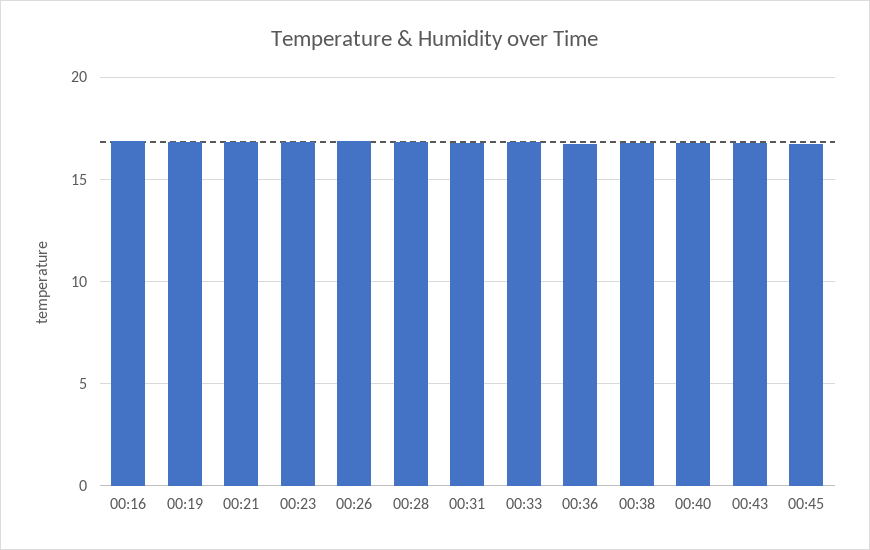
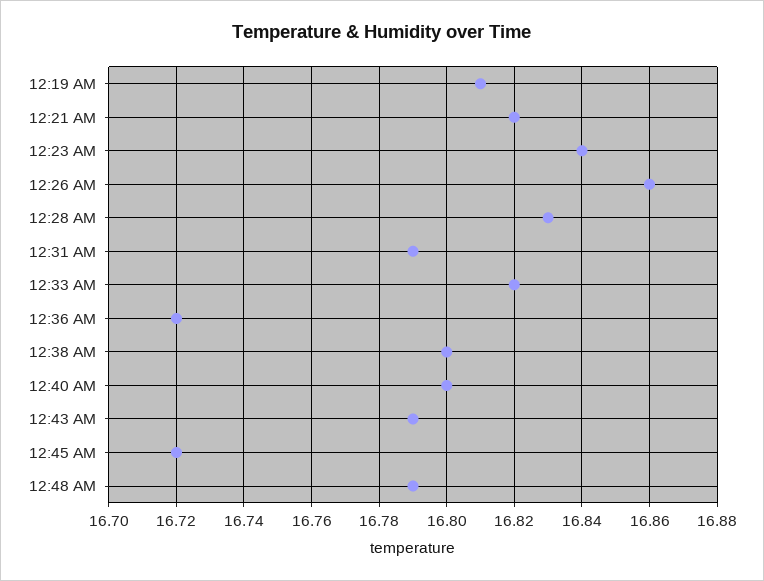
00:16: 17 -> none
12:48 AM: none -> 16.79

